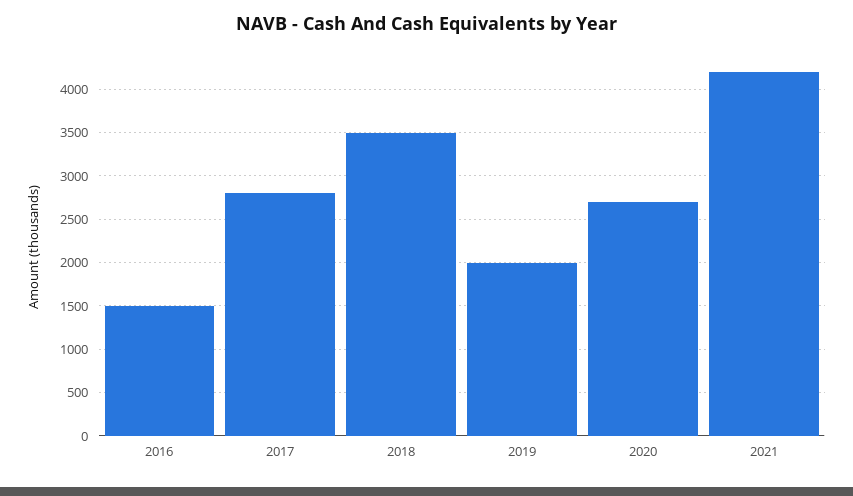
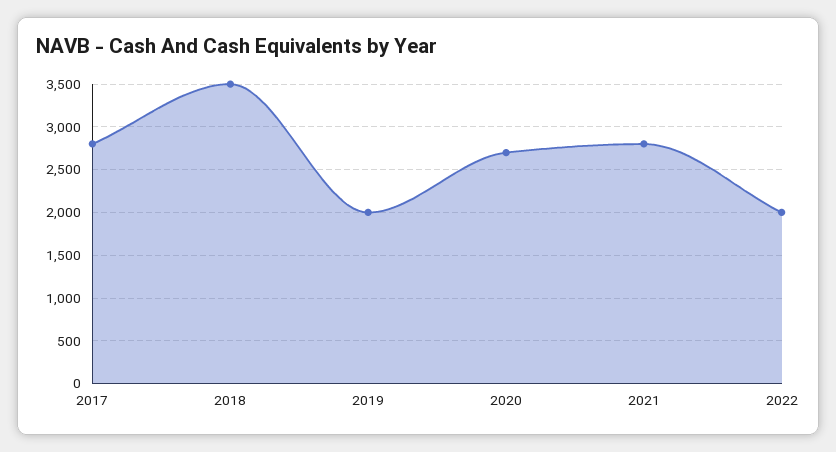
2016: 1500 -> none
2021: 4200 -> 2800
2022: none -> 2000

